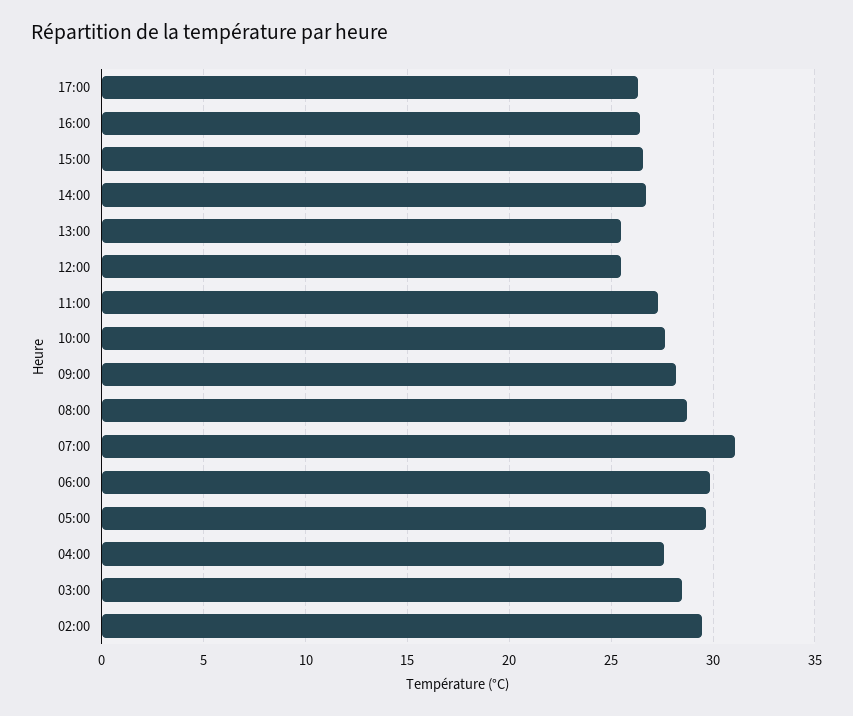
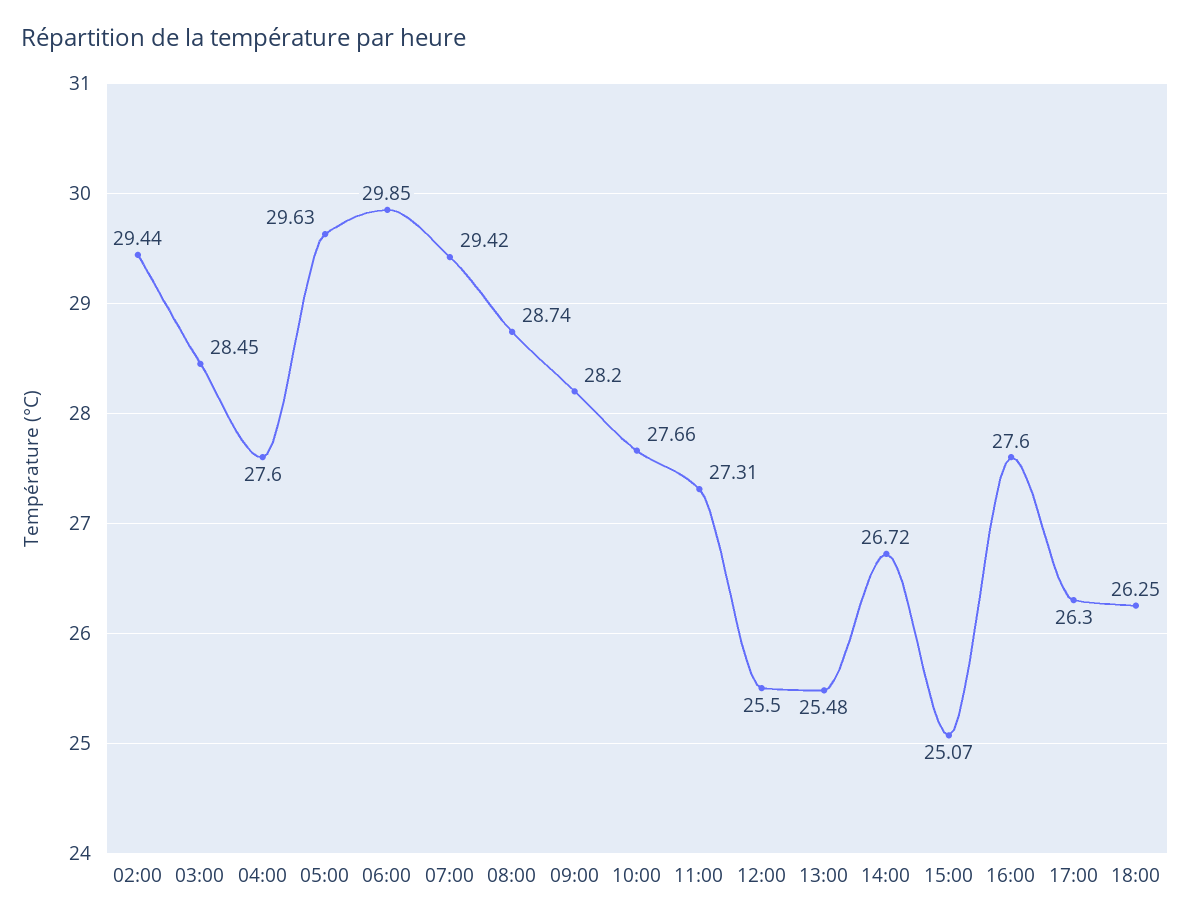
16:00: 26.5 -> 27.6
15:00: 26.5 -> 25.07
07:00: 31 -> 29.42
18:00: none -> 26.25

